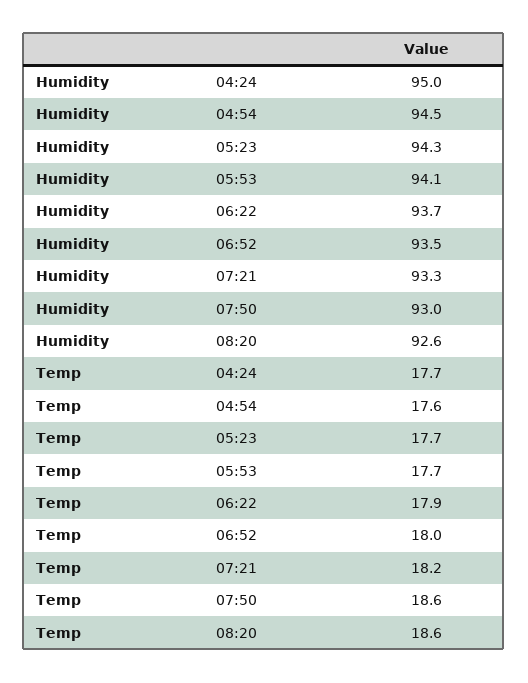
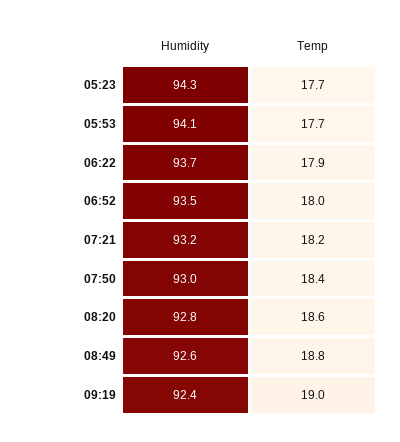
Humidity, 04:24: 95 -> none
Humidity, 04:54: 94.5 -> none
Humidity, 07:21: 93.3 -> 93.2
Humidity, 08:20: 92.6 -> 92.8
Temp, 04:24: 17.7 -> none
Temp, 04:54: 17.6 -> none
Temp, 07:50: 18.6 -> 18.4
Humidity, 08:49: none -> 92.6
Temp, 08:49: none -> 18.8
Humidity, 09:19: none -> 92.4
Temp, 09:19: none -> 19

